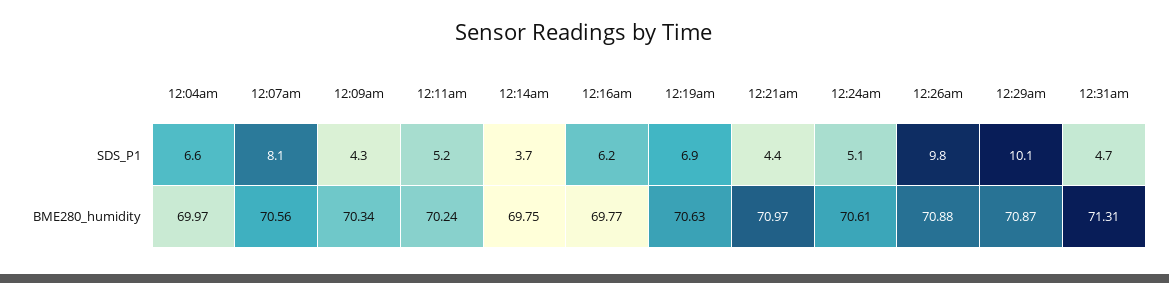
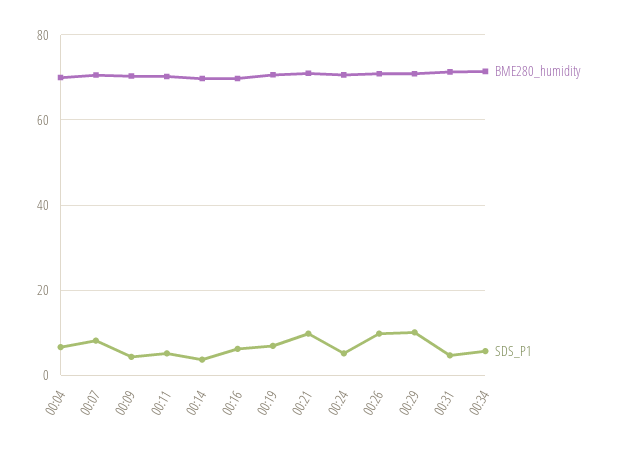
SDS_P1, 12:21am: 4.4 -> 10
BME280_humidity, 00:34: none -> 72
SDS_P1, 00:34: none -> 6

